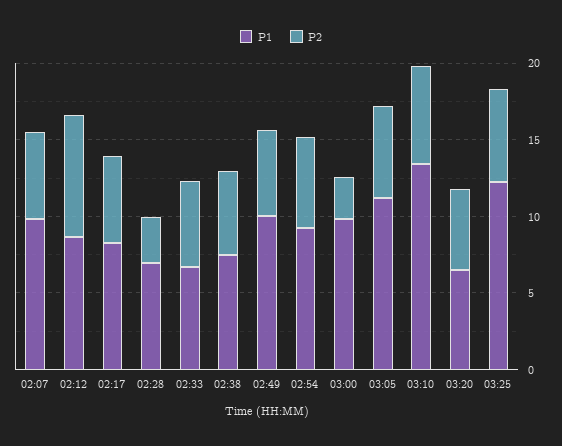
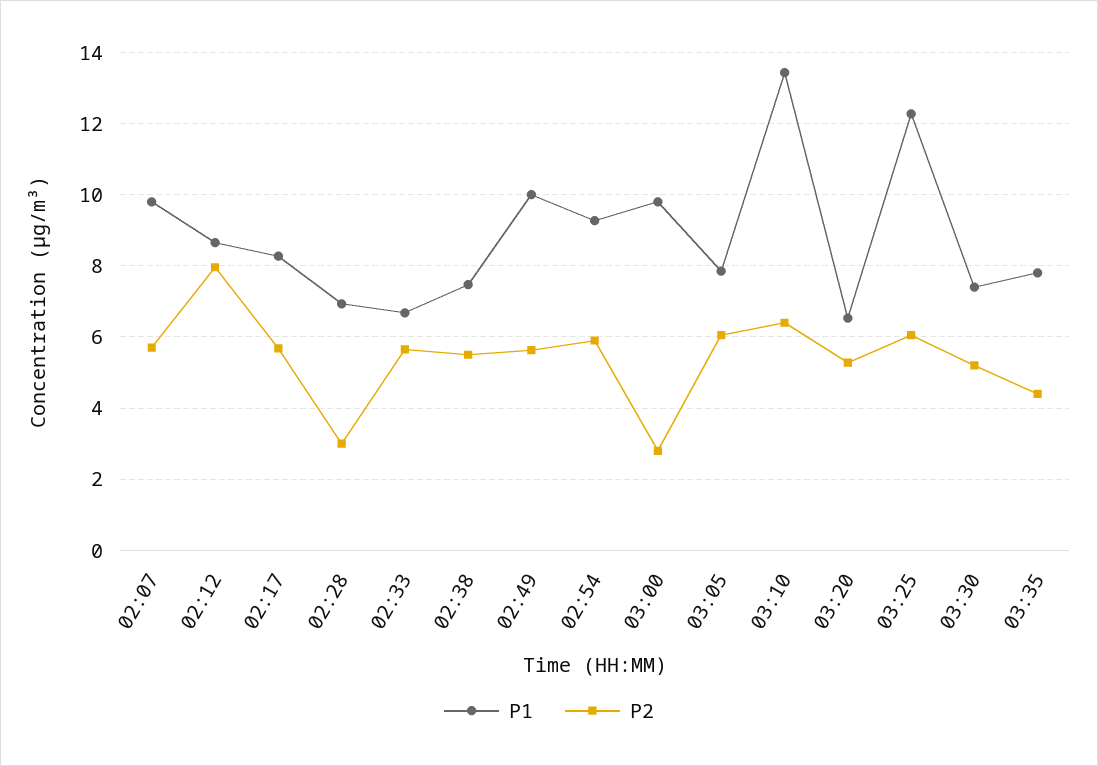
P1, 03:05: 11 -> 7.8
P1, 03:30: none -> 7.4
P2, 03:30: none -> 5.2
P1, 03:35: none -> 7.8
P2, 03:35: none -> 4.4

